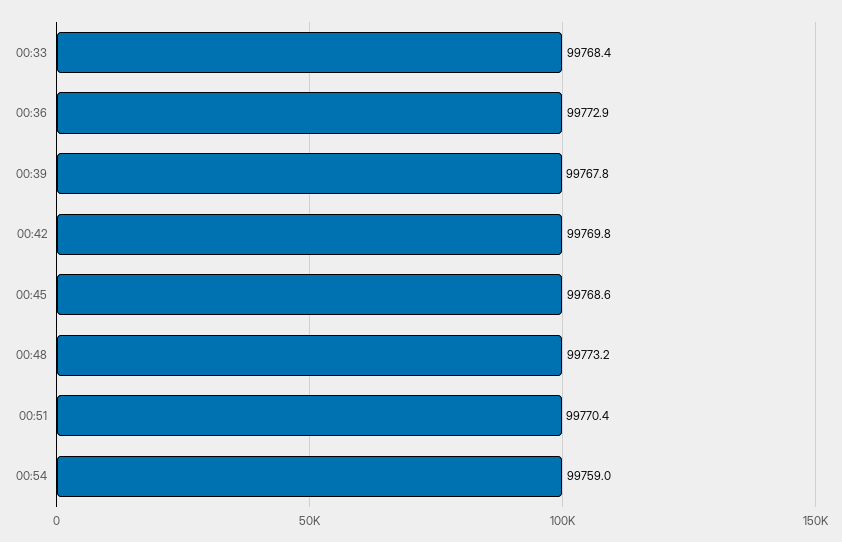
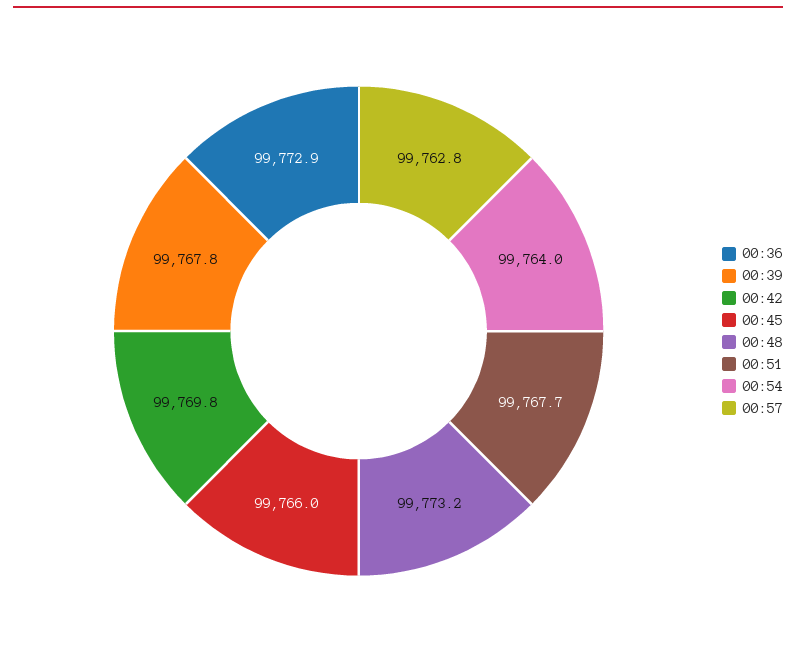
00:33: 99768.4 -> none
00:45: 99768.6 -> 99766
00:51: 99770.4 -> 99767.7
00:54: 99759 -> 99764
00:57: none -> 99762.8

